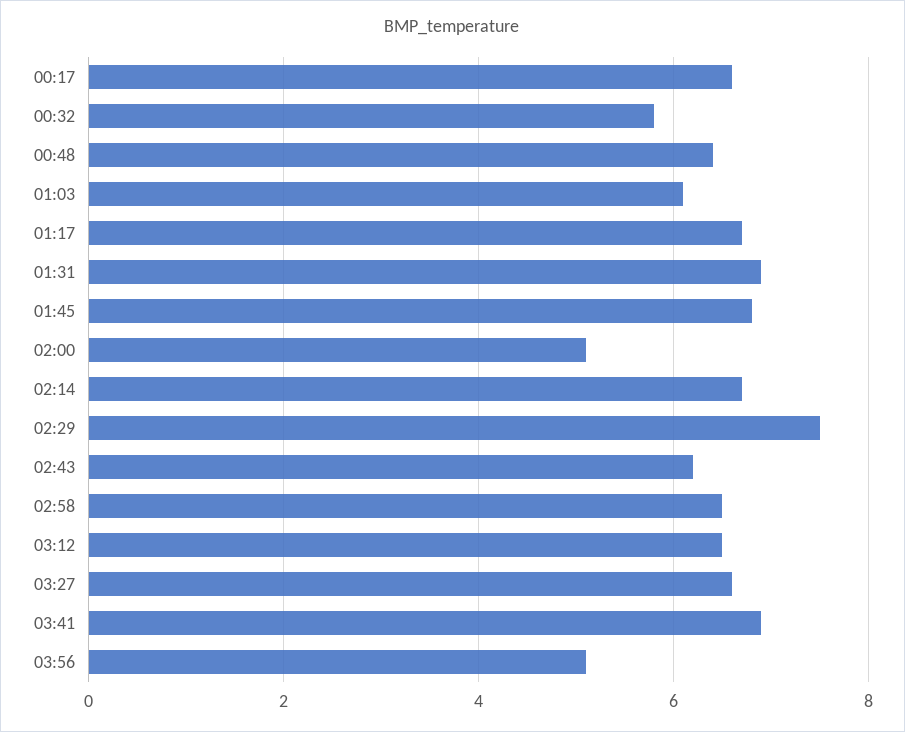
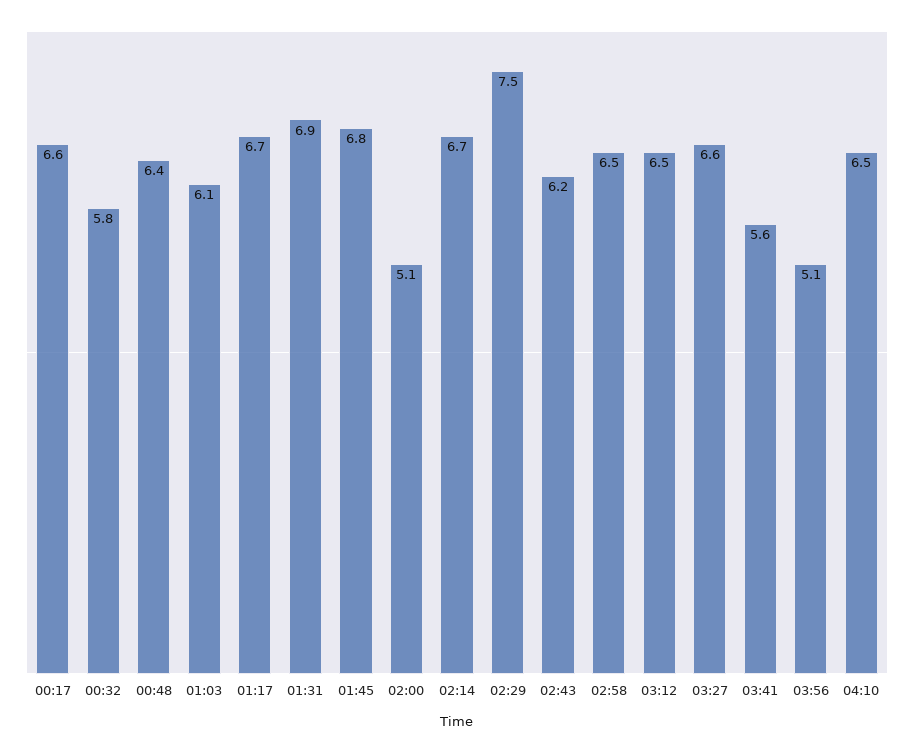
03:41: 7 -> 5.6
04:10: none -> 6.5

